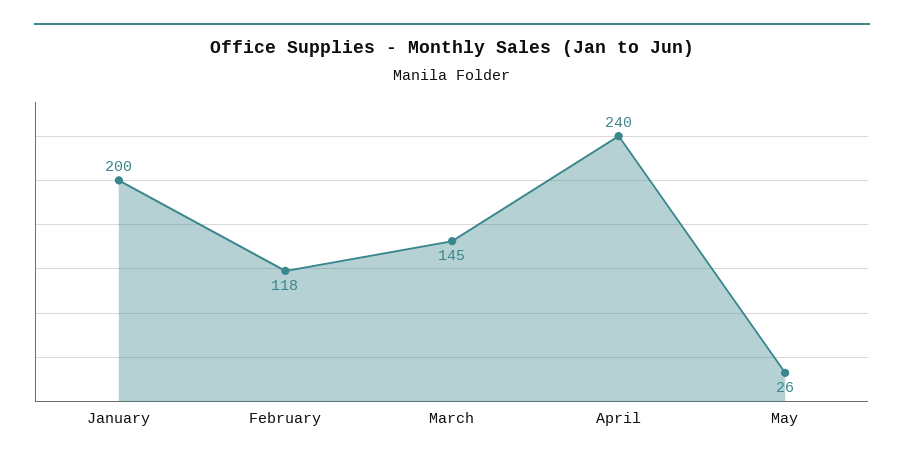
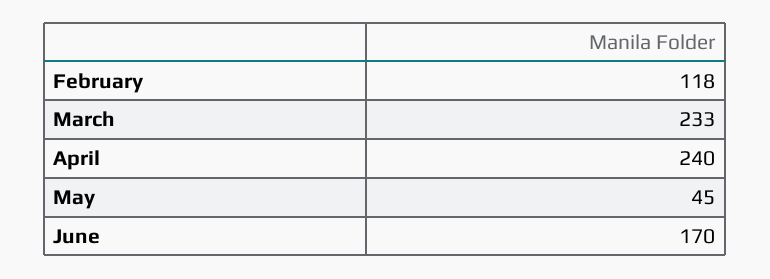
January: 200 -> none
March: 145 -> 233
May: 26 -> 45
June: none -> 170

